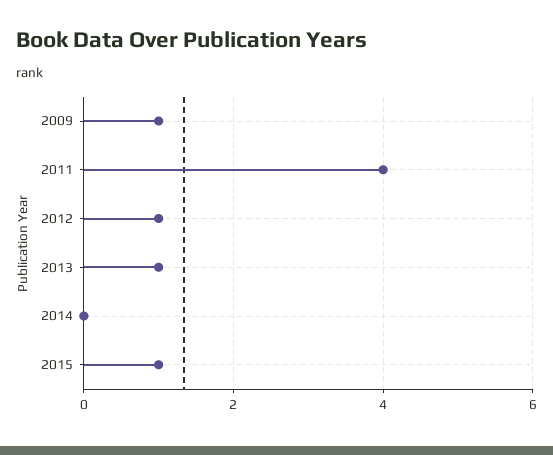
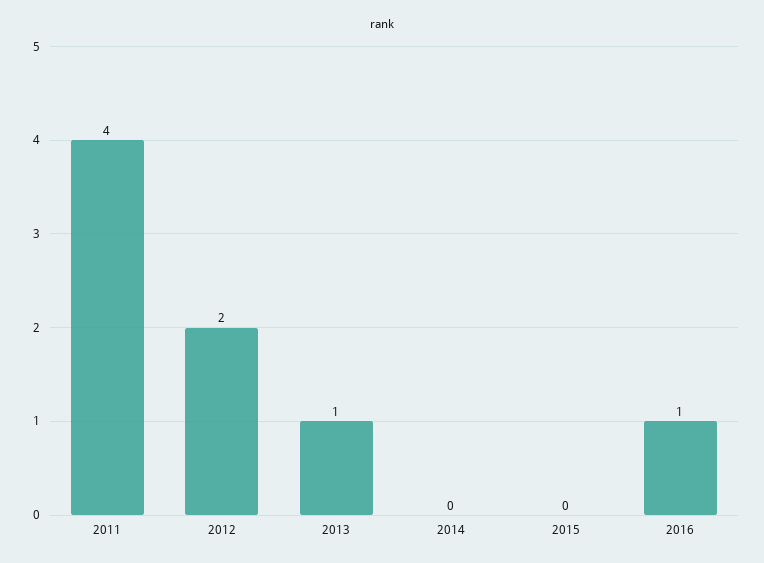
2009: 1 -> none
2012: 1 -> 2
2015: 1 -> 0
2016: none -> 1

